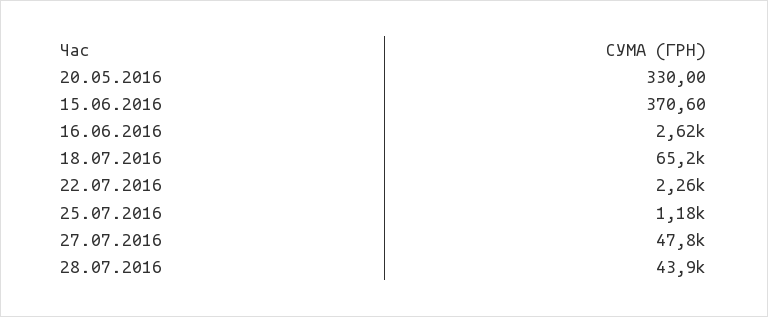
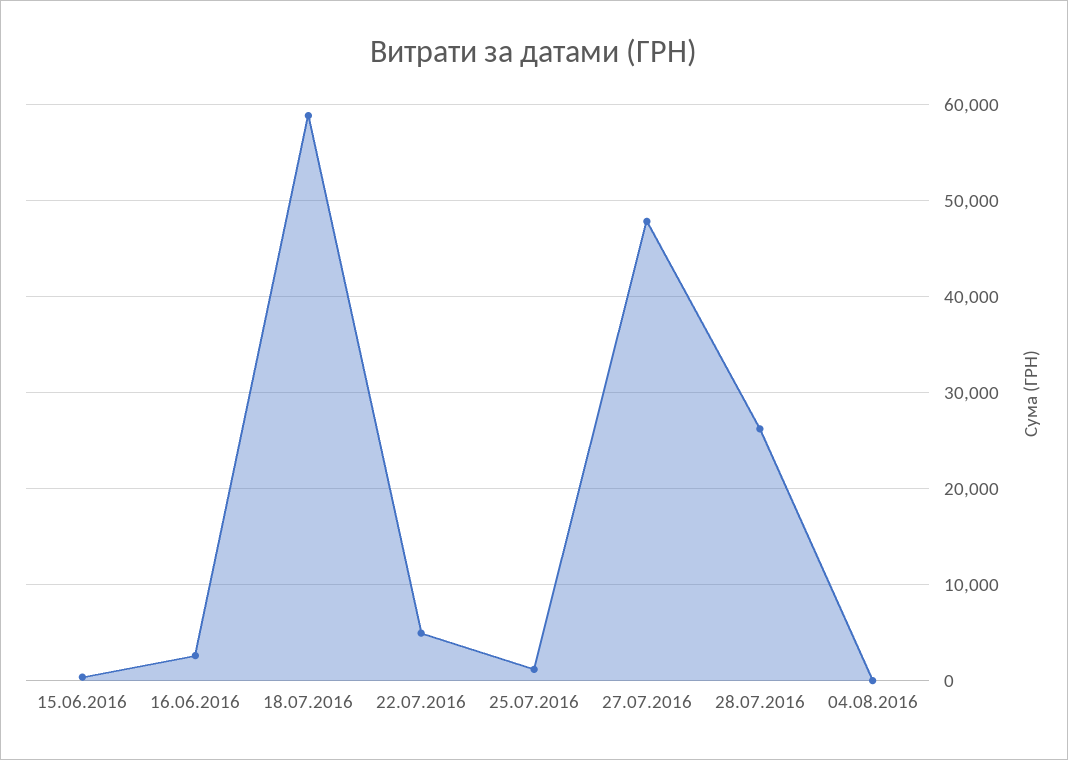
20.05.2016: 330 -> none
18.07.2016: 65200 -> 59000
22.07.2016: 2260 -> 5000
28.07.2016: 43900 -> 26000
04.08.2016: none -> 0

